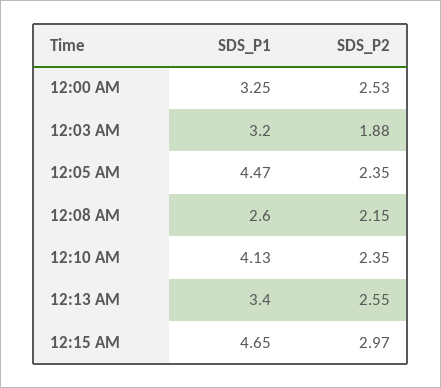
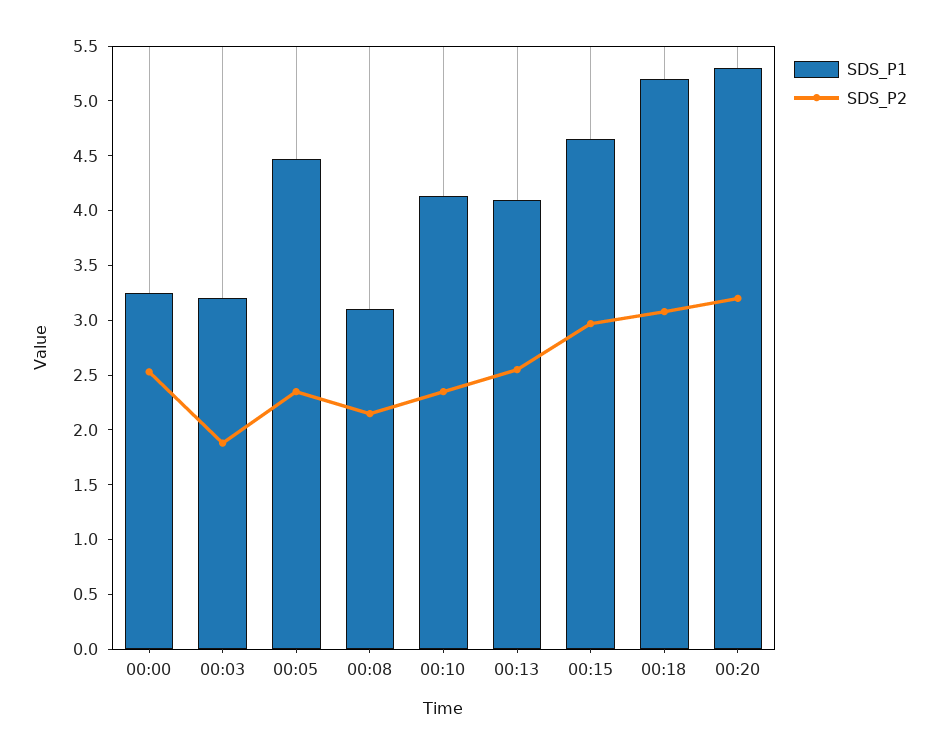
SDS_P1, 12:08 AM: 2.6 -> 3.1
SDS_P1, 12:13 AM: 3.4 -> 4.1
SDS_P1, 00:18: none -> 5.2
SDS_P2, 00:18: none -> 3.1
SDS_P1, 00:20: none -> 5.3
SDS_P2, 00:20: none -> 3.2

